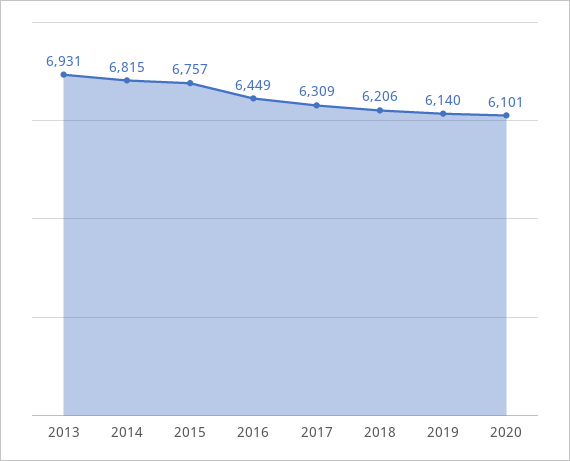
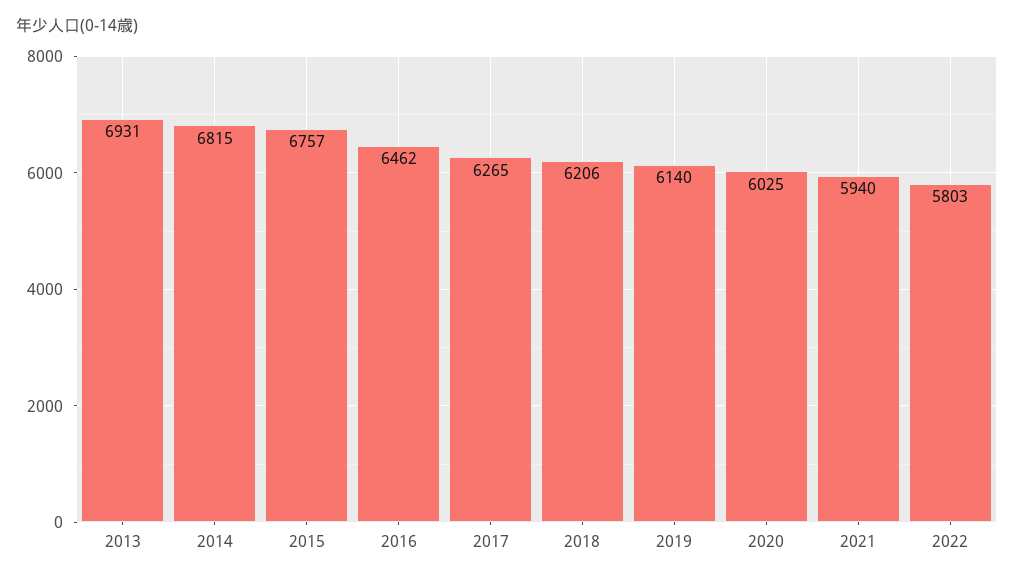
2016: 6449 -> 6462
2017: 6309 -> 6265
2020: 6101 -> 6025
2021: none -> 5940
2022: none -> 5803

